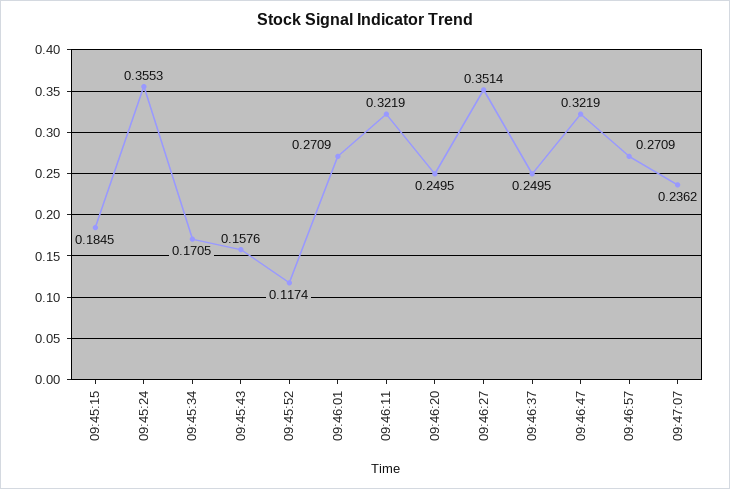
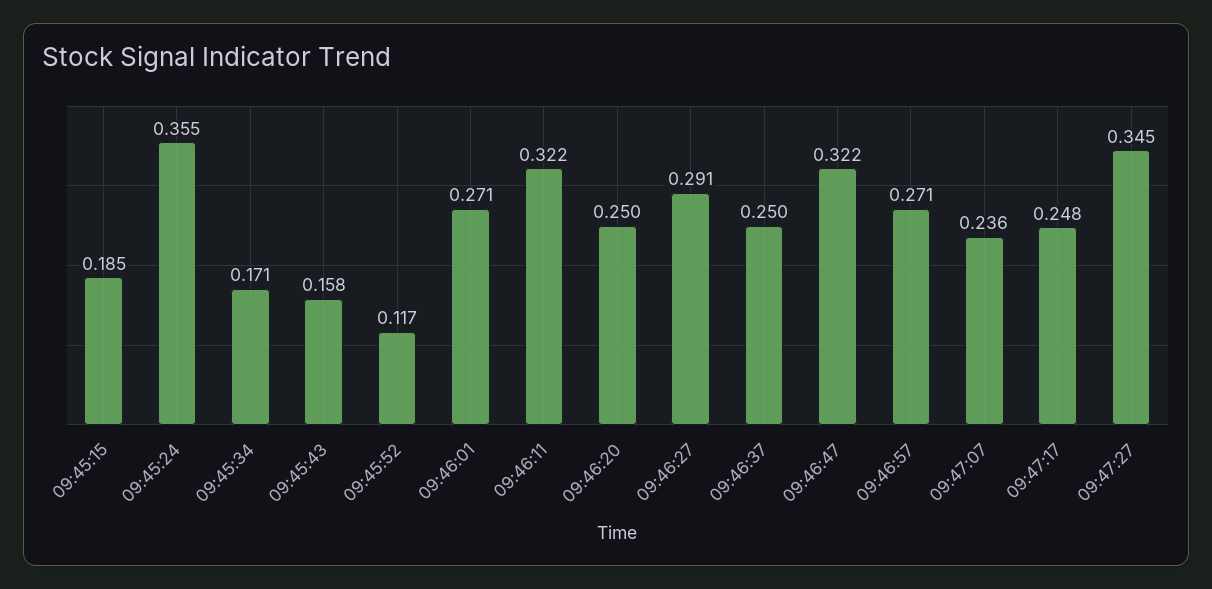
09:46:27: 0.3514 -> 0.291
09:47:17: none -> 0.248
09:47:27: none -> 0.345

